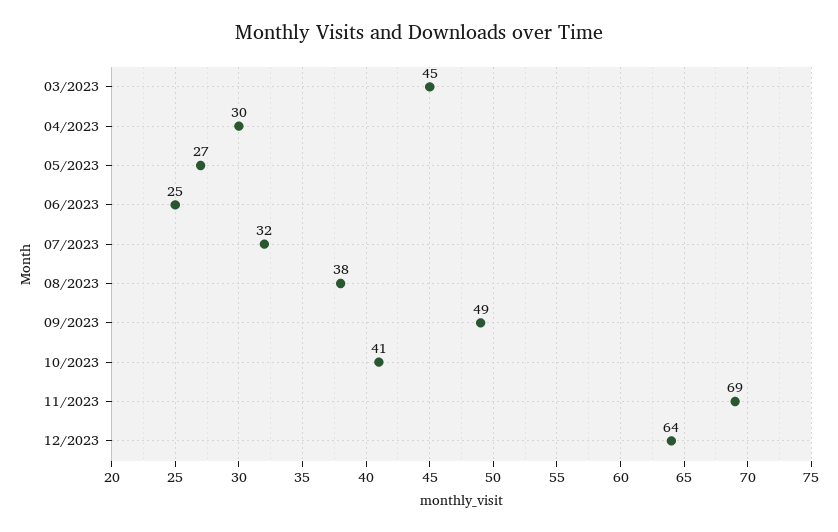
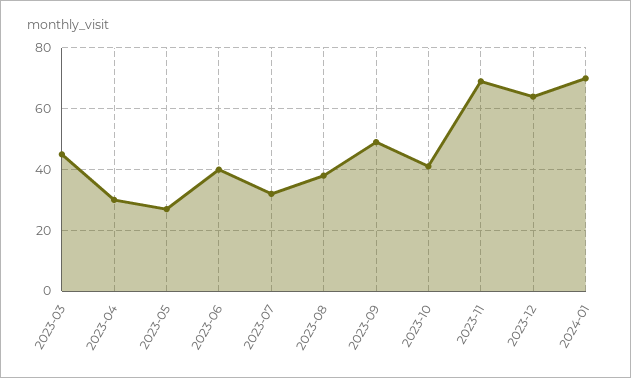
06/2023: 25 -> 40
2024-01: none -> 70

